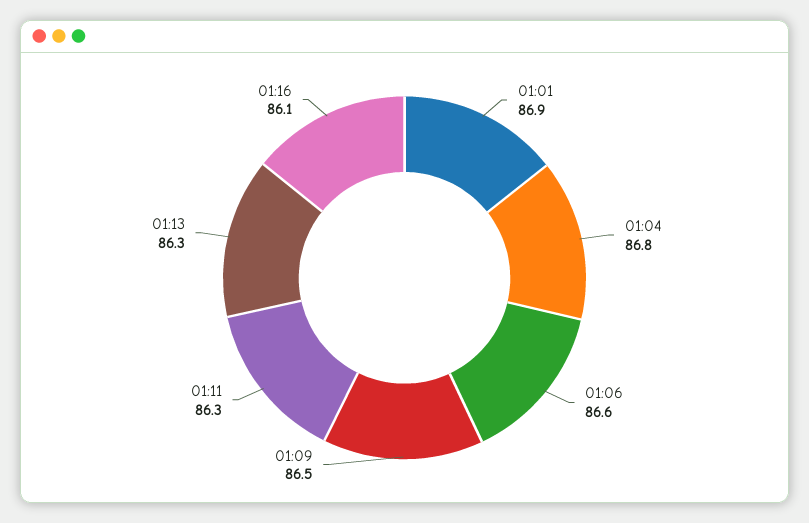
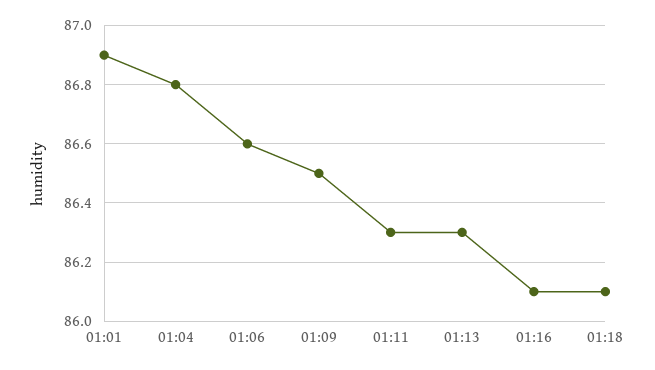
01:18: none -> 86.1

